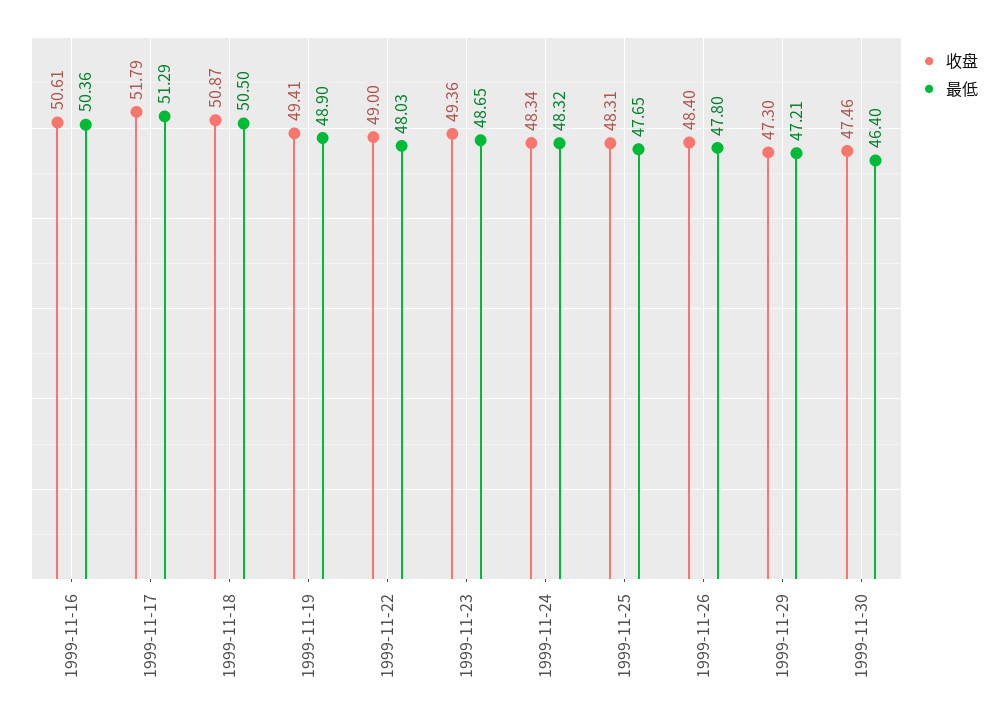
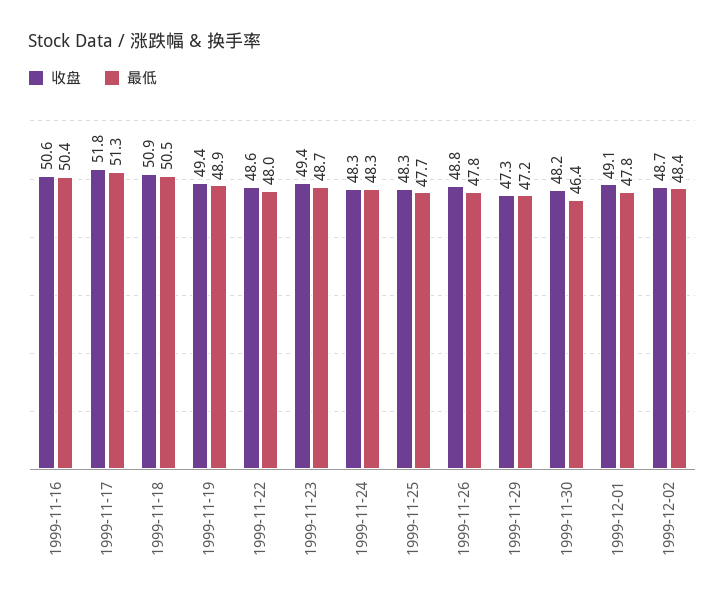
收盘, 1999-11-22: 49 -> 48.6
收盘, 1999-11-26: 48.4 -> 48.8
收盘, 1999-11-30: 47.46 -> 48.2
收盘, 1999-12-01: none -> 49.1
最低, 1999-12-01: none -> 47.8
收盘, 1999-12-02: none -> 48.7
最低, 1999-12-02: none -> 48.4

